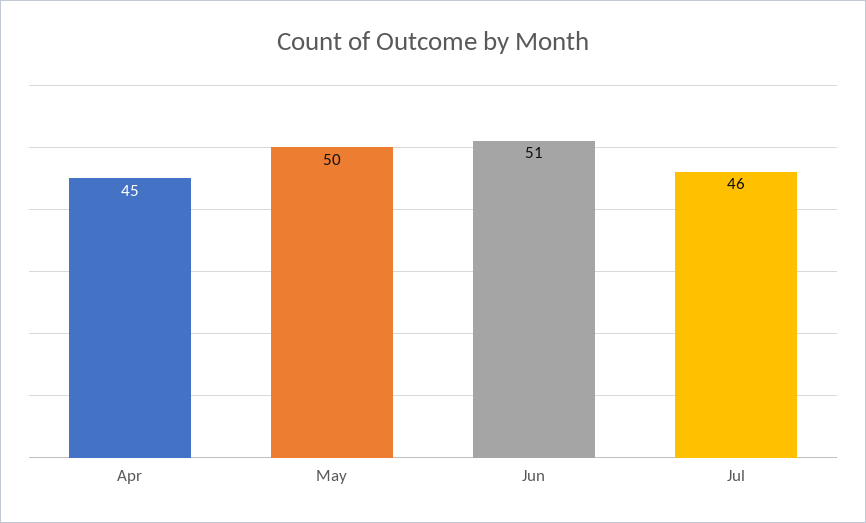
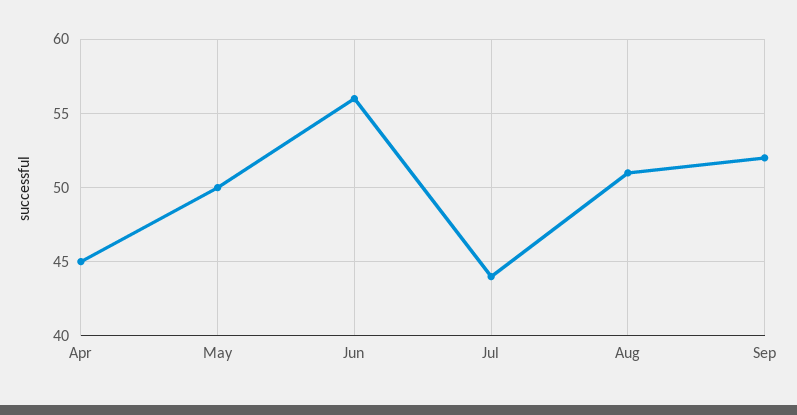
Jun: 51 -> 56
Jul: 46 -> 44
Aug: none -> 51
Sep: none -> 52

